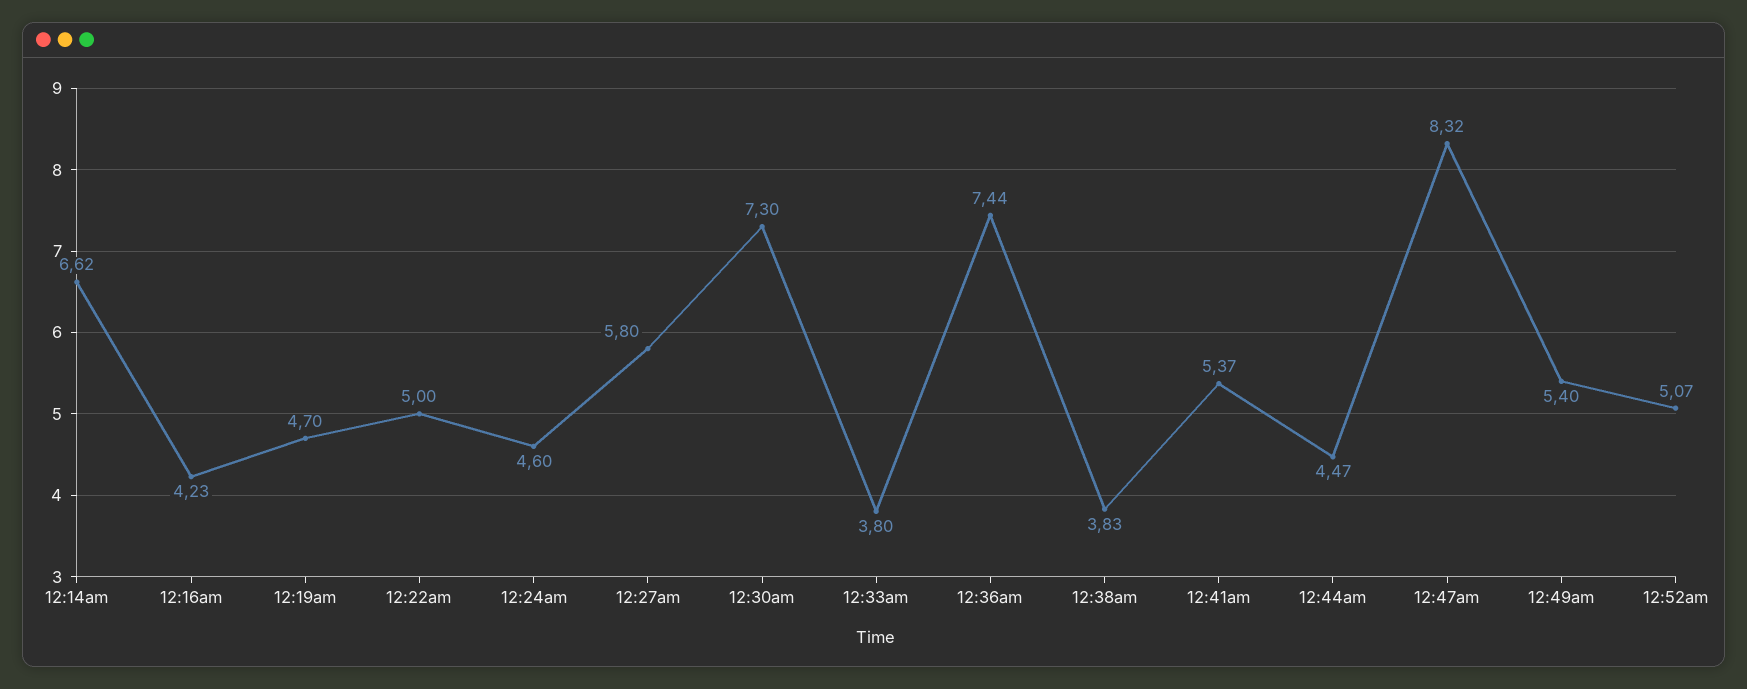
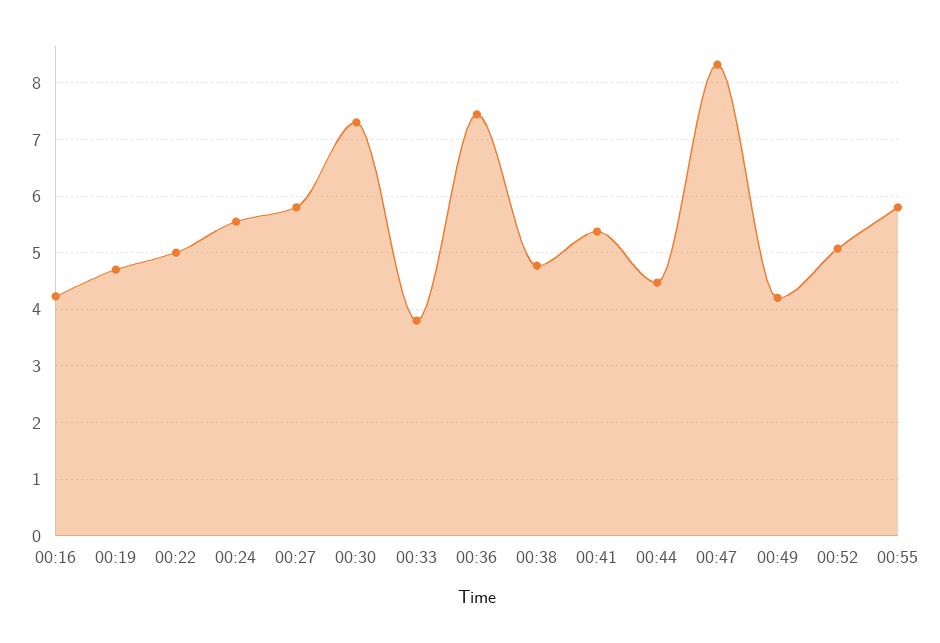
12:14am: 6.62 -> none
12:24am: 4.6 -> 5.6
12:38am: 3.83 -> 4.8
12:49am: 5.4 -> 4.2
00:55: none -> 5.8

